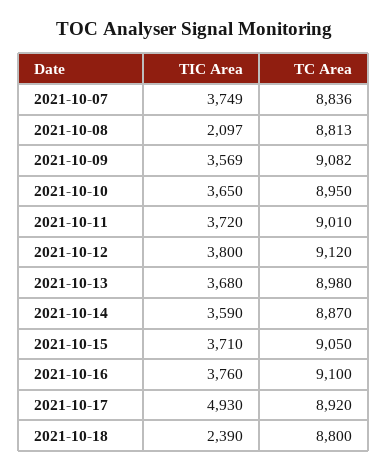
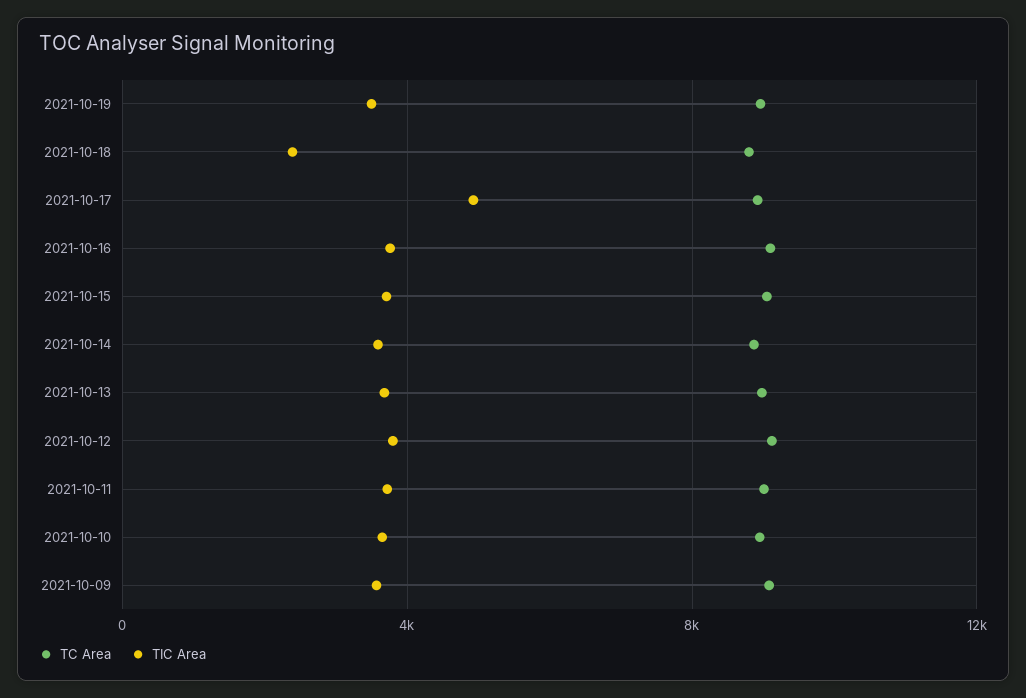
TIC Area, 2021-10-07: 3749 -> none
TC Area, 2021-10-07: 8836 -> none
TIC Area, 2021-10-08: 2097 -> none
TC Area, 2021-10-08: 8813 -> none
TC Area, 2021-10-19: none -> 9000
TIC Area, 2021-10-19: none -> 3500

